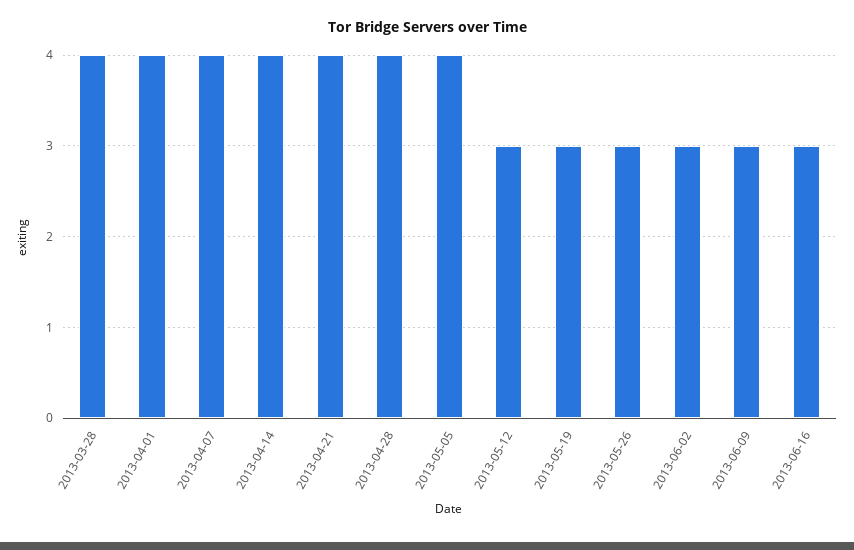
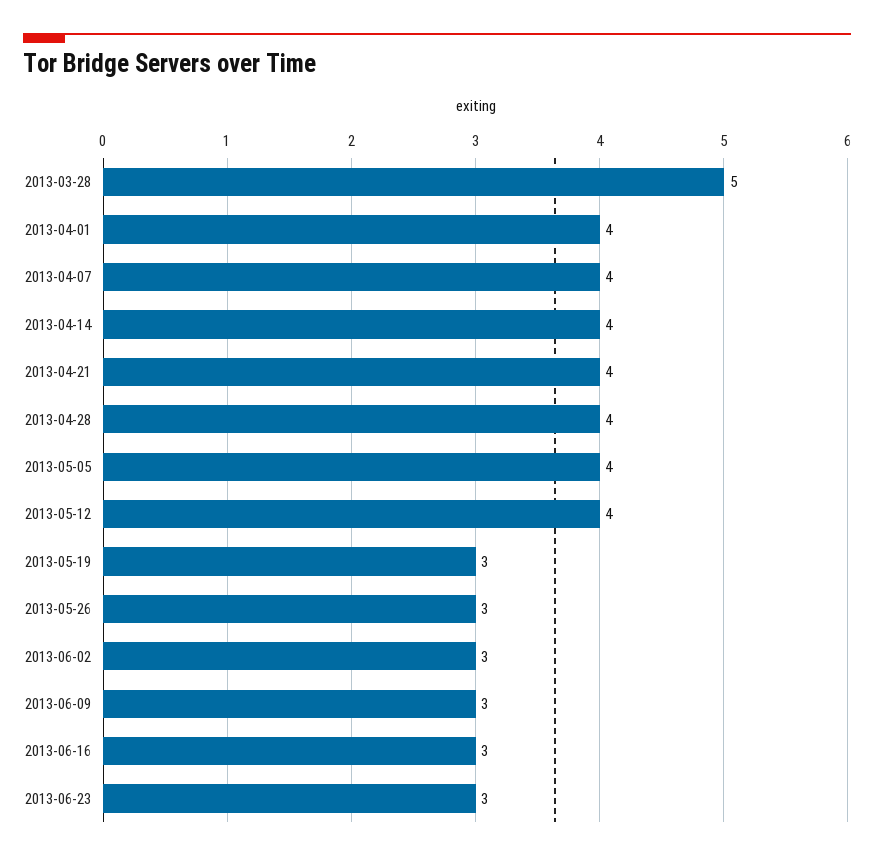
2013-03-28: 4 -> 5
2013-05-12: 3 -> 4
2013-06-23: none -> 3

